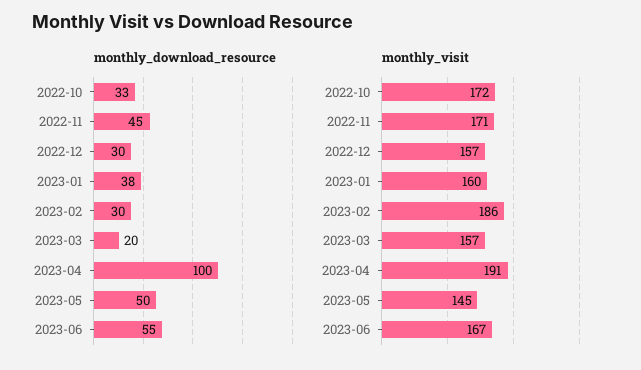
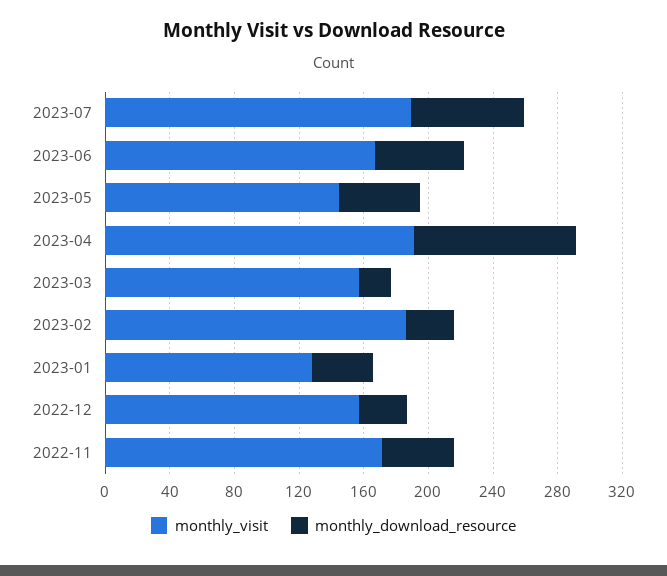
monthly_download_resource, 2022-10: 33 -> none
monthly_visit, 2022-10: 172 -> none
monthly_visit, 2023-01: 160 -> 130
monthly_visit, 2023-07: none -> 190
monthly_download_resource, 2023-07: none -> 70

